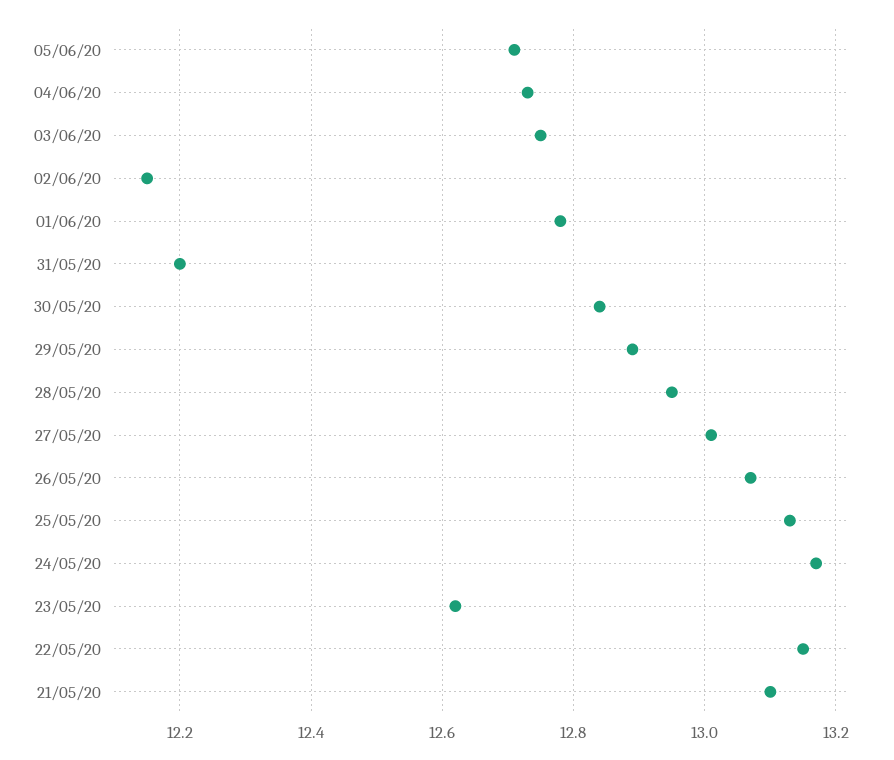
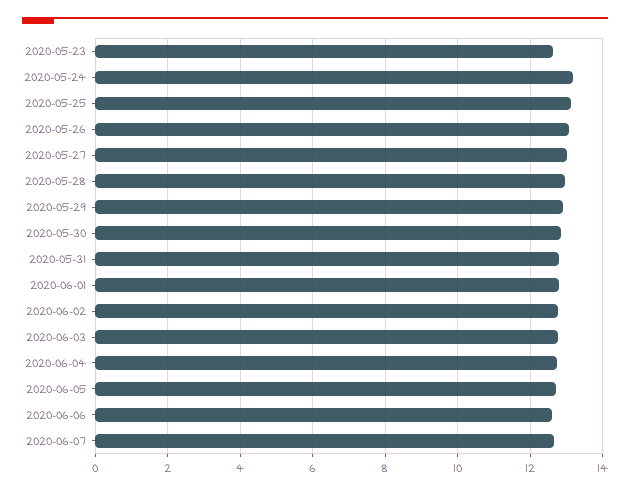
02/06/20: 12.15 -> 12.8
31/05/20: 12.2 -> 12.8
22/05/20: 13.15 -> none
21/05/20: 13.1 -> none
2020-06-06: none -> 12.6
2020-06-07: none -> 12.6

